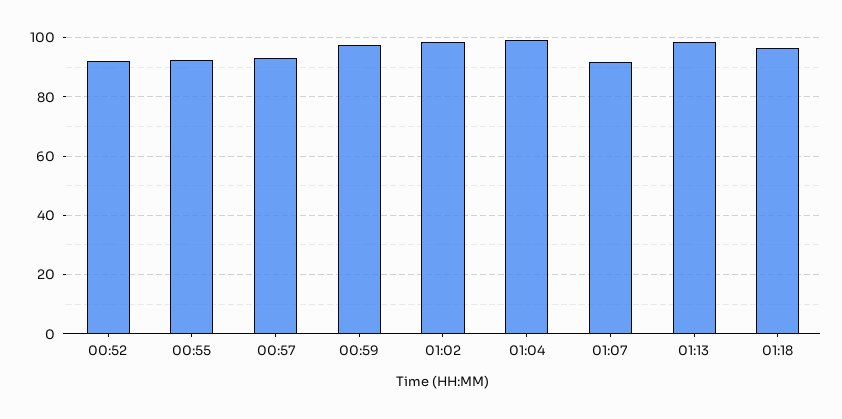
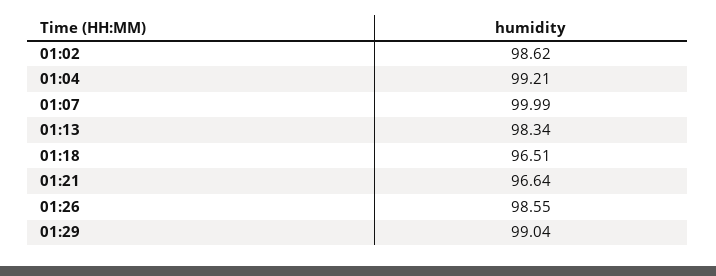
00:52: 92.5 -> none
00:55: 92.5 -> none
00:57: 92.5 -> none
00:59: 97.5 -> none
01:07: 92.5 -> 99.99
01:21: none -> 96.64
01:26: none -> 98.55
01:29: none -> 99.04

